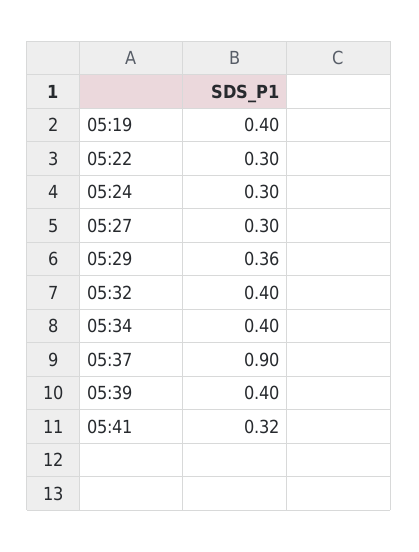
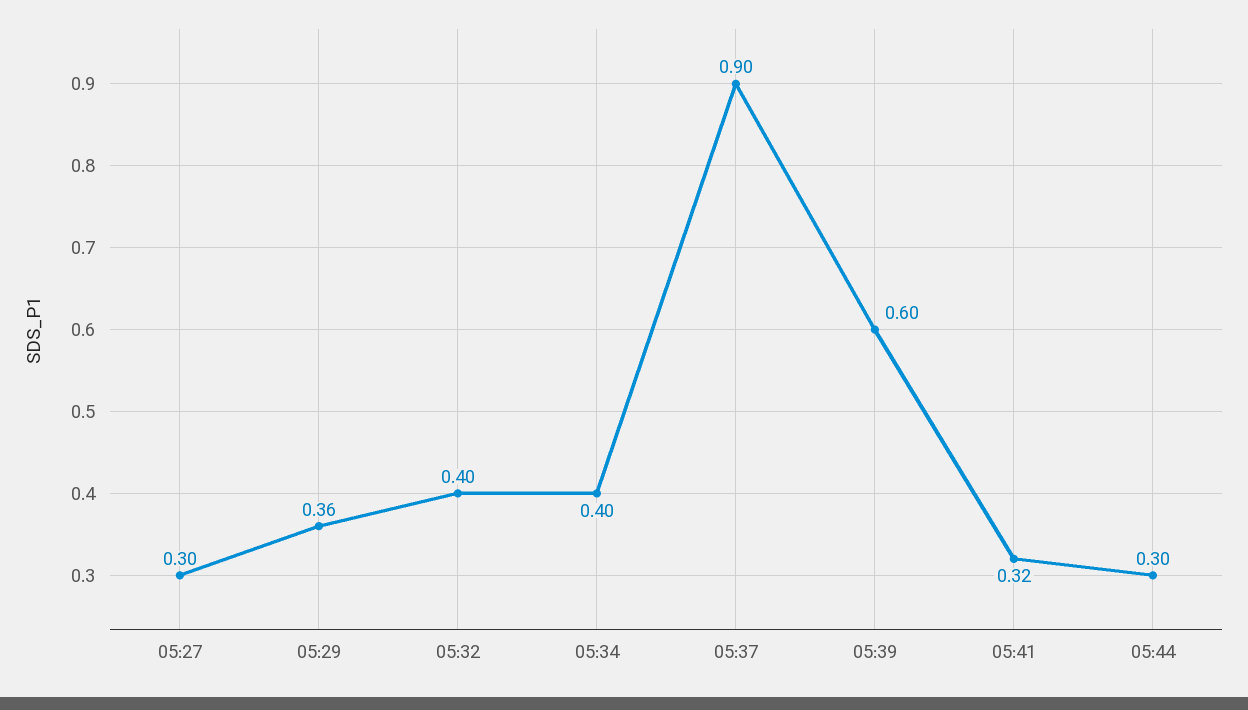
05:19: 0.4 -> none
05:22: 0.3 -> none
05:24: 0.3 -> none
05:39: 0.4 -> 0.6
05:44: none -> 0.3

